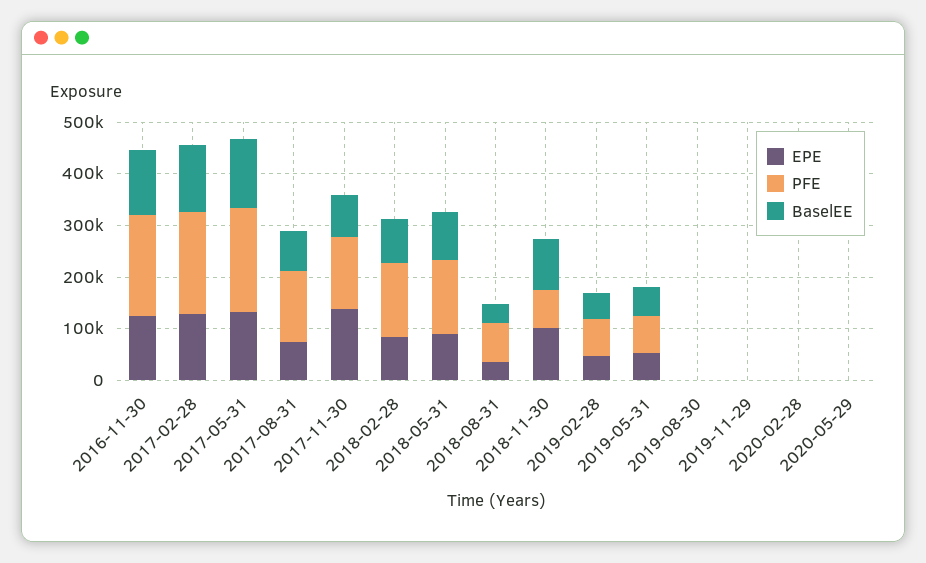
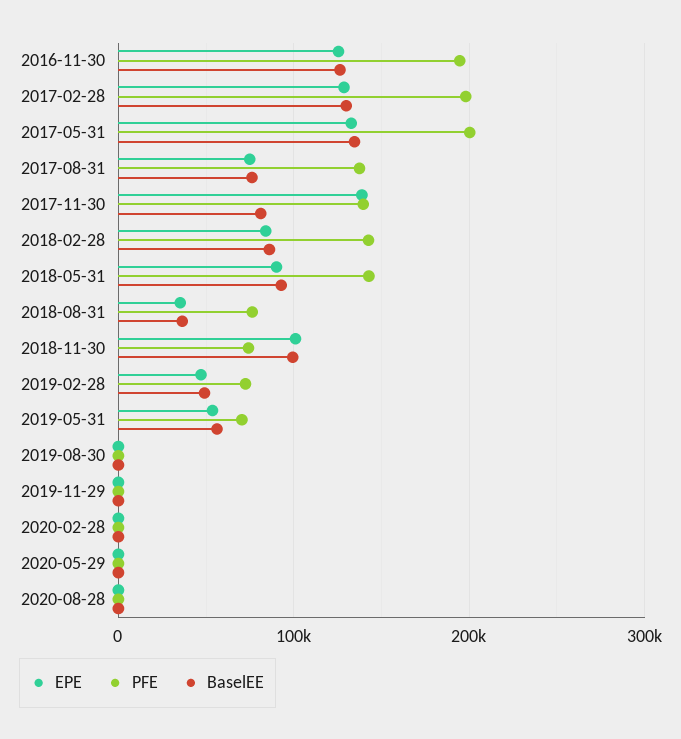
EPE, 2020-08-28: none -> 0
PFE, 2020-08-28: none -> 0
BaselEE, 2020-08-28: none -> 0

